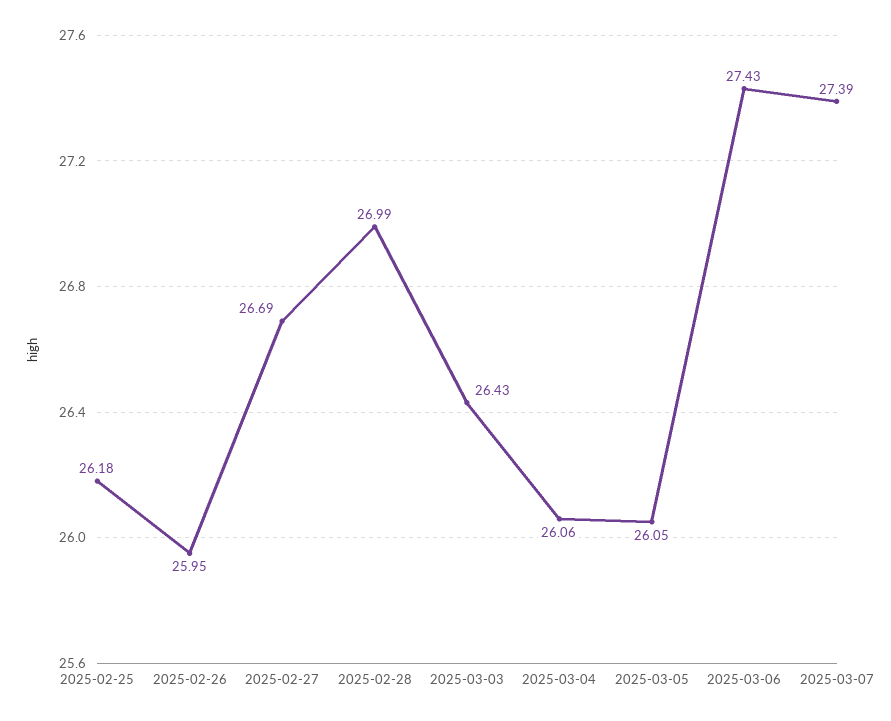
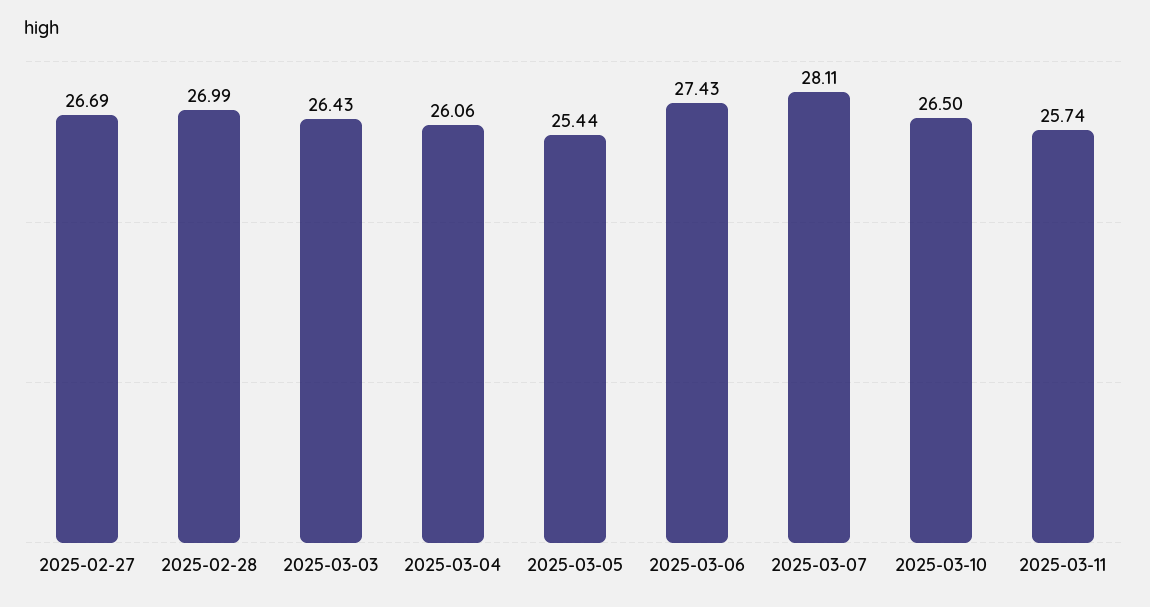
2025-02-25: 26.18 -> none
2025-02-26: 25.95 -> none
2025-03-05: 26.05 -> 25.44
2025-03-07: 27.39 -> 28.11
2025-03-10: none -> 26.5
2025-03-11: none -> 25.74

